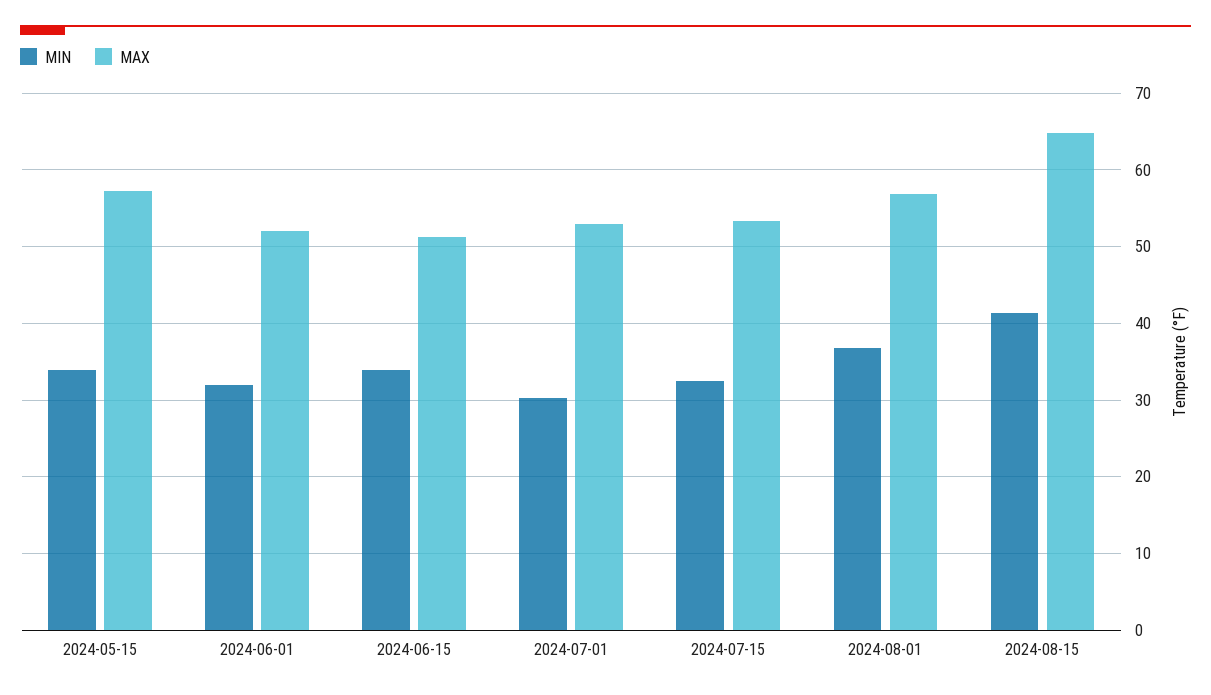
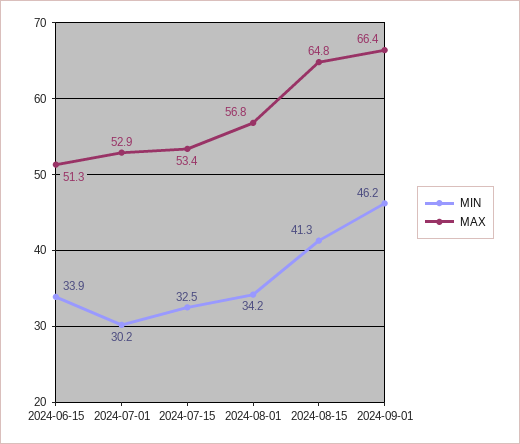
MIN, 2024-05-15: 34 -> none
MAX, 2024-05-15: 57 -> none
MIN, 2024-06-01: 32 -> none
MAX, 2024-06-01: 52 -> none
MIN, 2024-08-01: 37 -> 34.2
MIN, 2024-09-01: none -> 46.2
MAX, 2024-09-01: none -> 66.4

